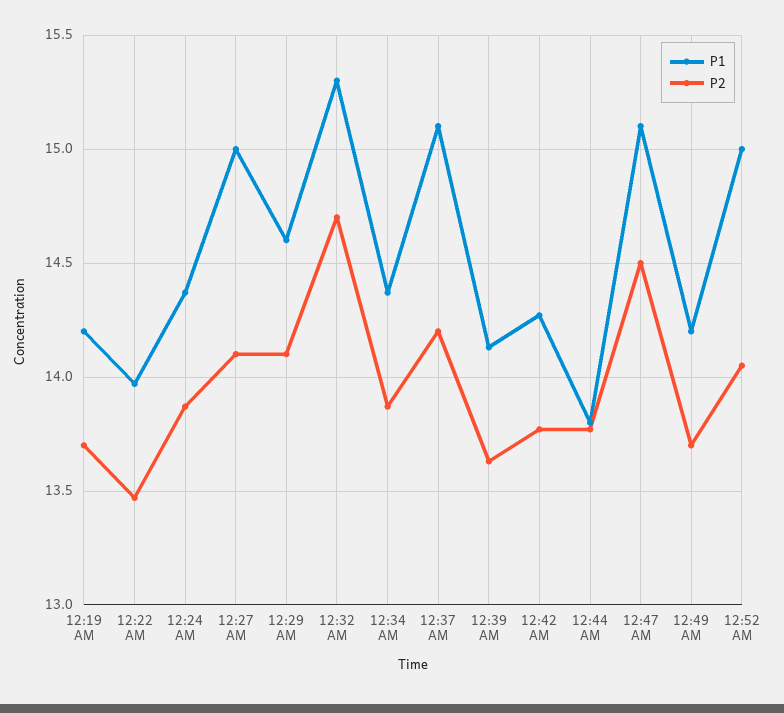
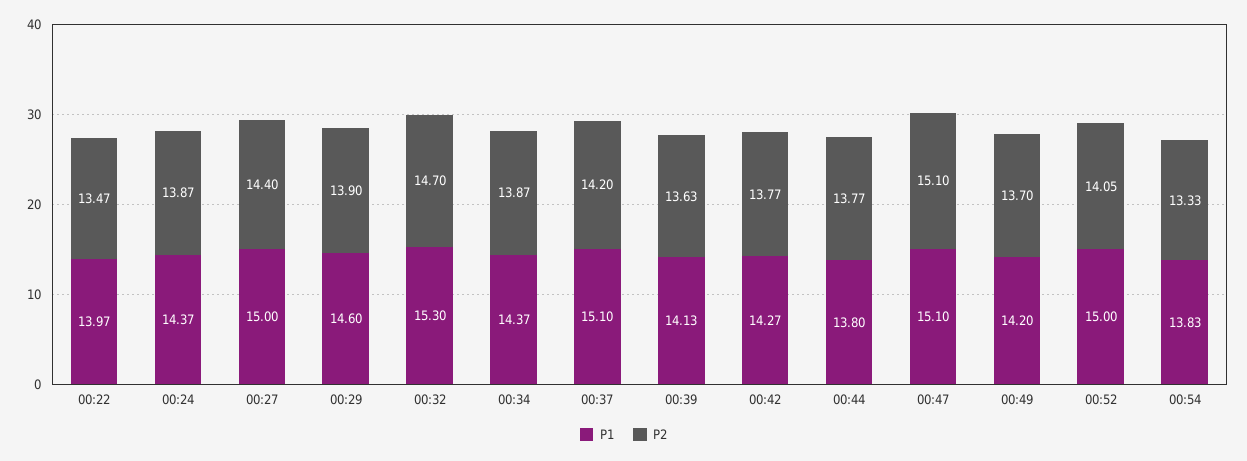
P1, 12:19 AM: 14.2 -> none
P2, 12:19 AM: 13.7 -> none
P2, 12:27 AM: 14.1 -> 14.4
P2, 12:29 AM: 14.1 -> 13.9
P2, 12:47 AM: 14.5 -> 15.1
P1, 00:54: none -> 13.83
P2, 00:54: none -> 13.33

